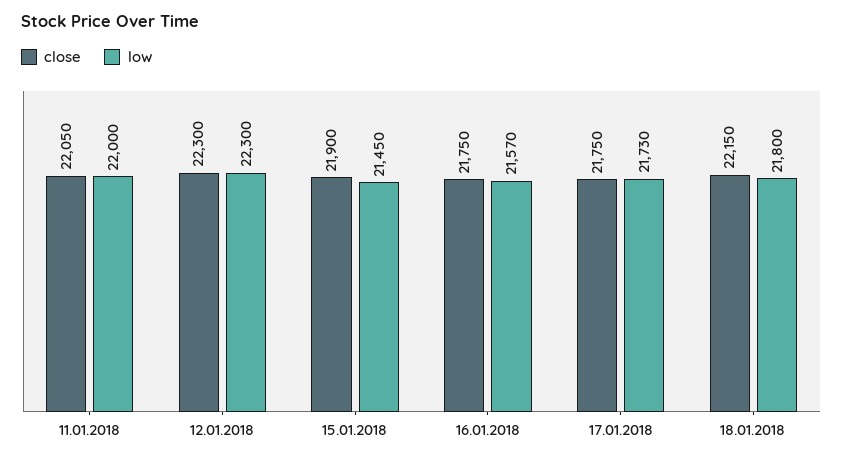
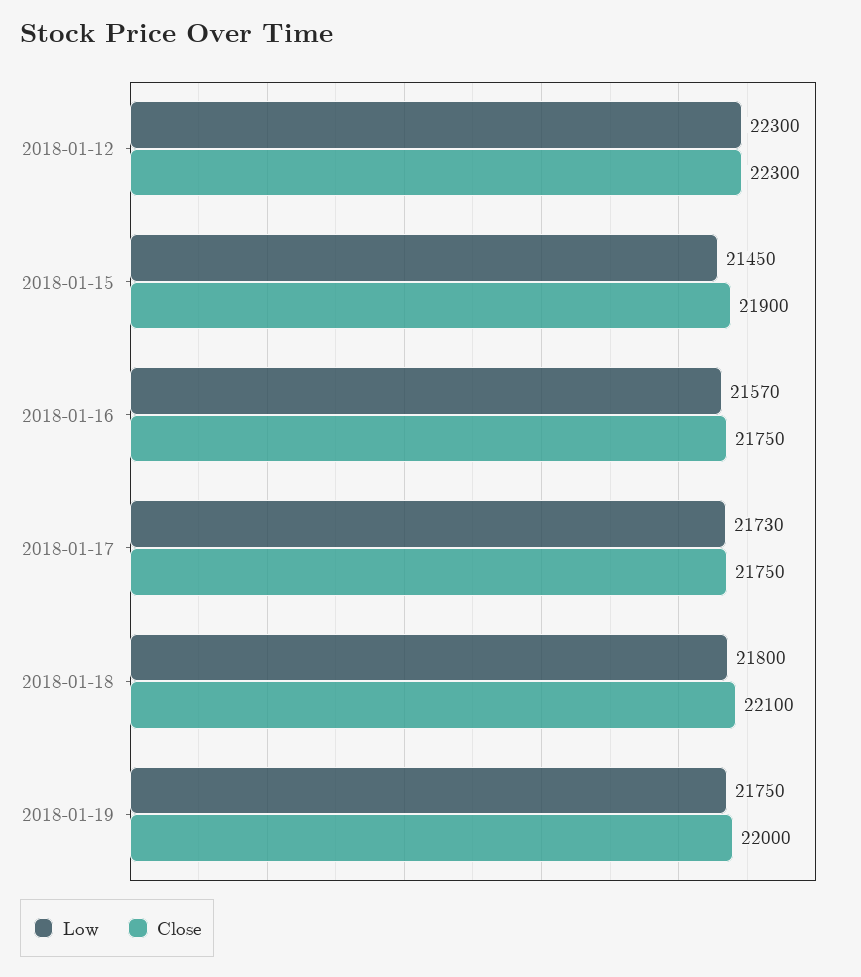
close, 11.01.2018: 22050 -> none
low, 11.01.2018: 22000 -> none
close, 18.01.2018: 22150 -> 22100
low, 2018-01-19: none -> 21750
close, 2018-01-19: none -> 22000

